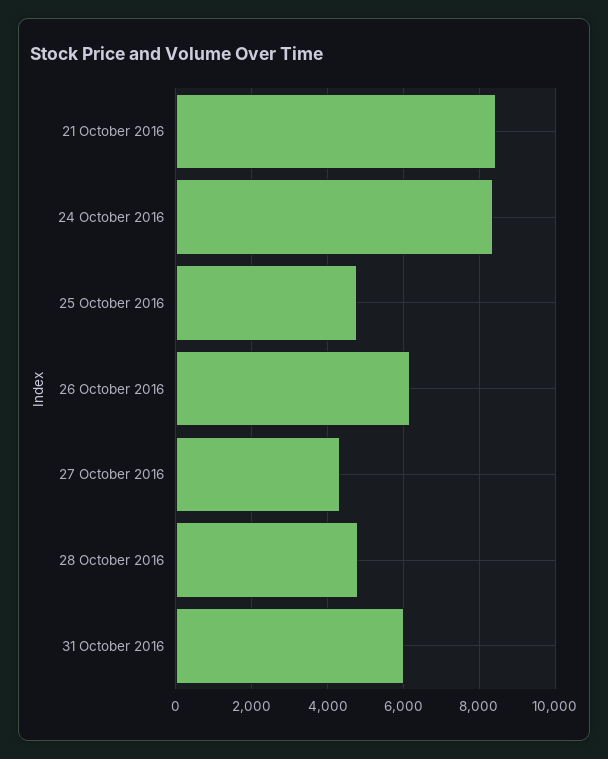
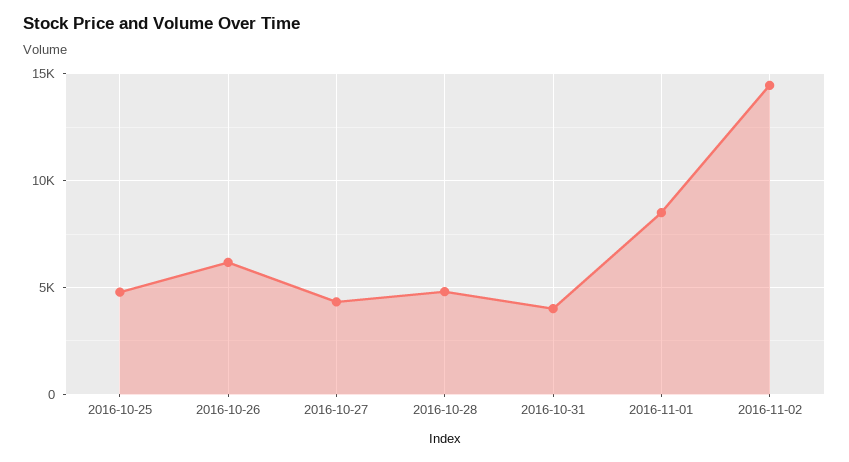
21 October 2016: 8400 -> none
24 October 2016: 8400 -> none
31 October 2016: 6000 -> 4000
2016-11-01: none -> 8500
2016-11-02: none -> 14500

